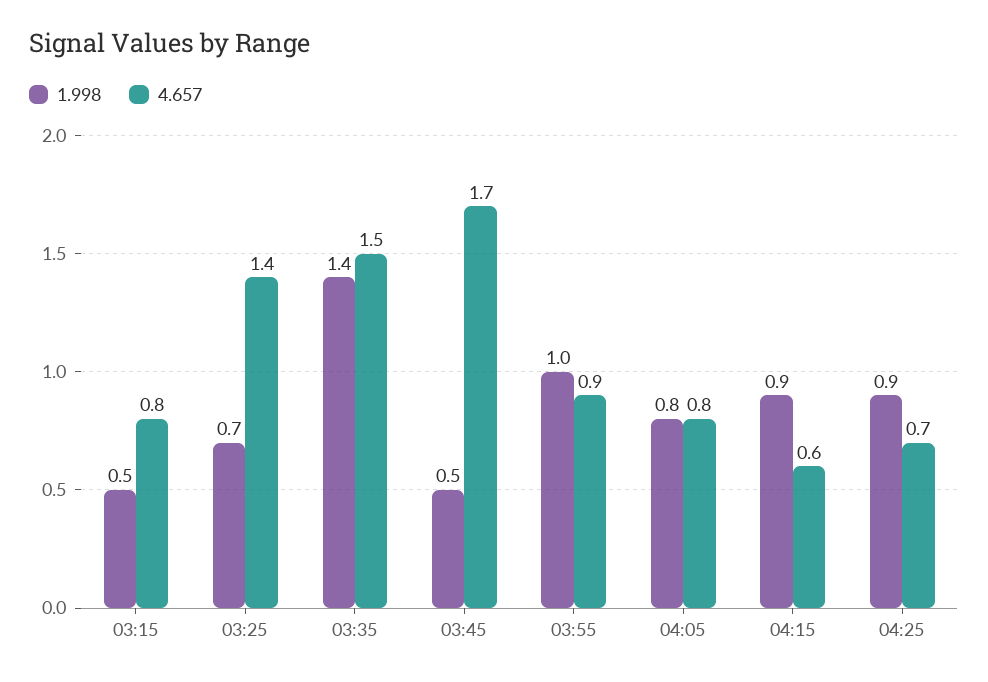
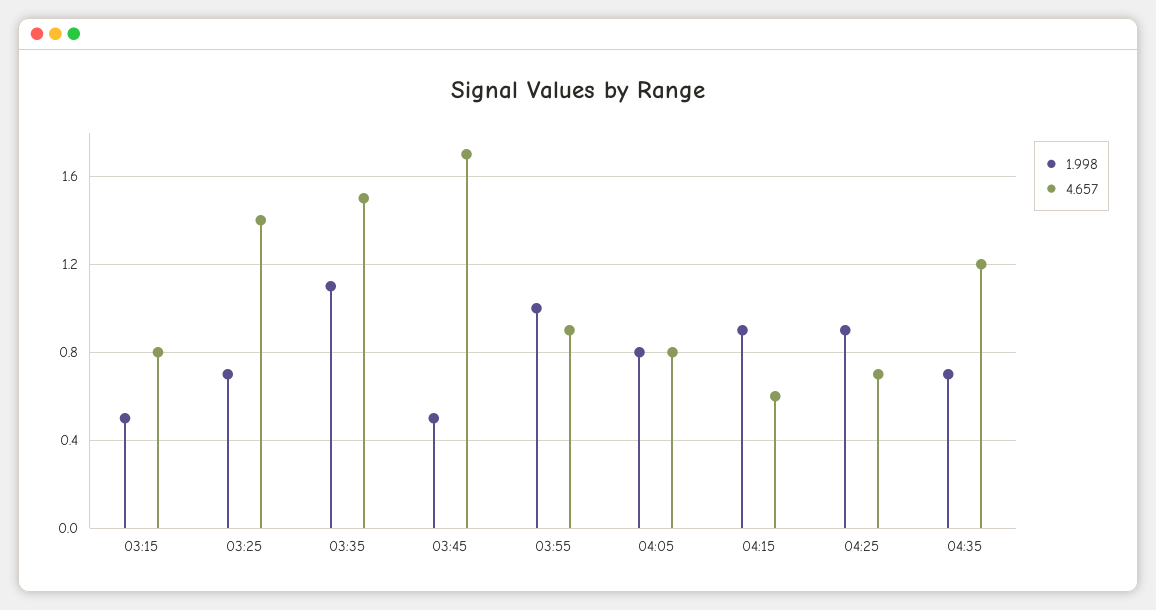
1.998, 03:35: 1.4 -> 1.1
1.998, 04:35: none -> 0.7
4.657, 04:35: none -> 1.2

